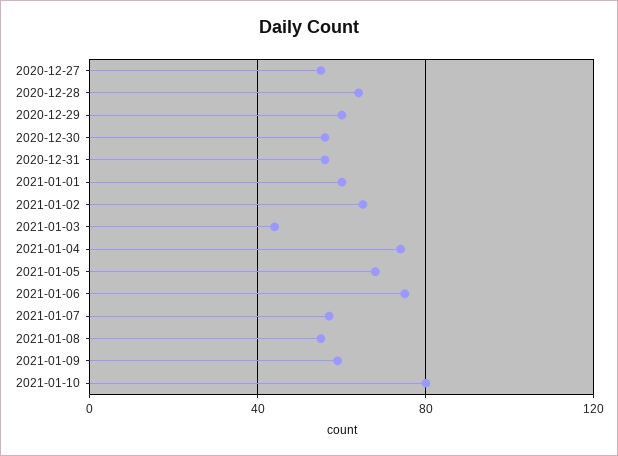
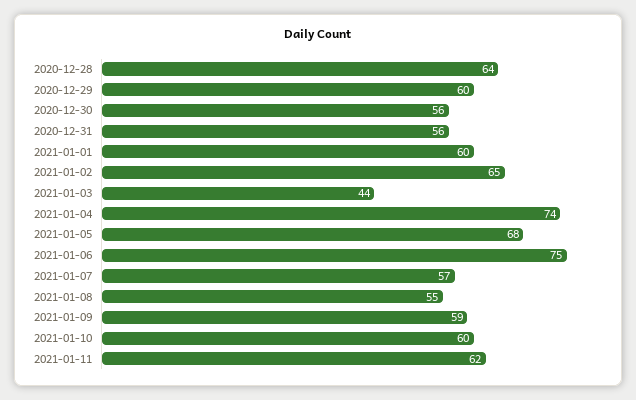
2020-12-27: 55 -> none
2021-01-10: 80 -> 60
2021-01-11: none -> 62

